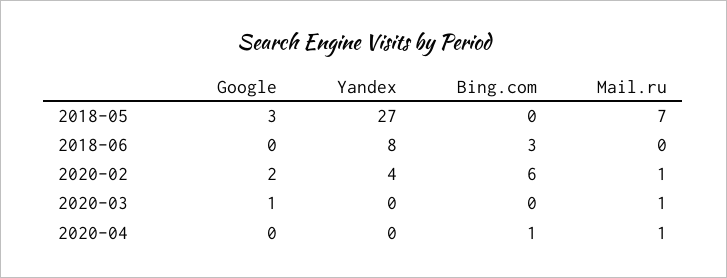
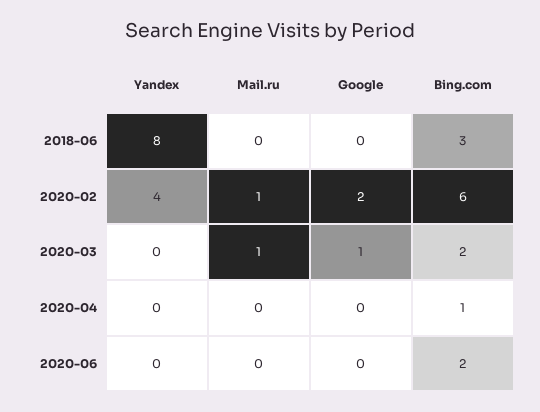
Google, 2018-05: 3 -> none
Yandex, 2018-05: 27 -> none
Bing.com, 2018-05: 0 -> none
Mail.ru, 2018-05: 7 -> none
Bing.com, 2020-03: 0 -> 2
Mail.ru, 2020-04: 1 -> 0
Yandex, 2020-06: none -> 0
Mail.ru, 2020-06: none -> 0
Google, 2020-06: none -> 0
Bing.com, 2020-06: none -> 2

